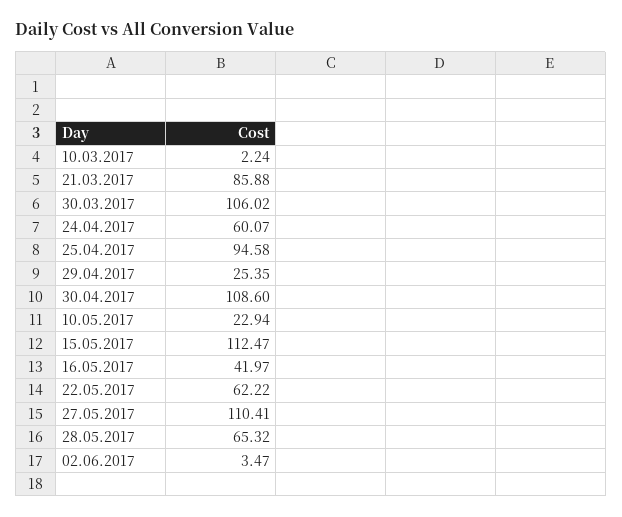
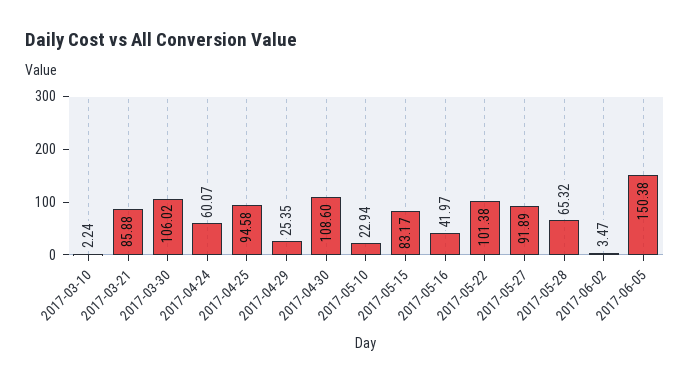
15.05.2017: 112.47 -> 83.17
22.05.2017: 62.22 -> 101.38
27.05.2017: 110.41 -> 91.89
2017-06-05: none -> 150.38

